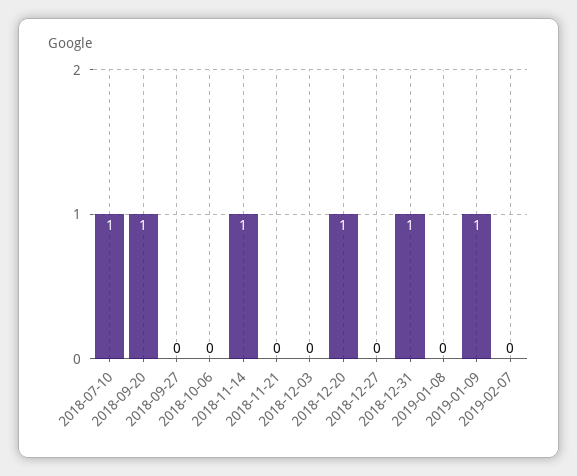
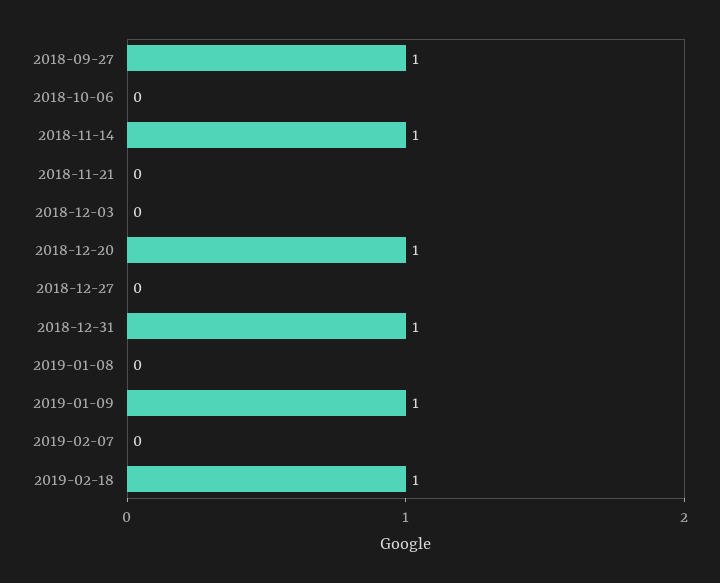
2018-07-10: 1 -> none
2018-09-20: 1 -> none
2018-09-27: 0 -> 1
2019-02-18: none -> 1

